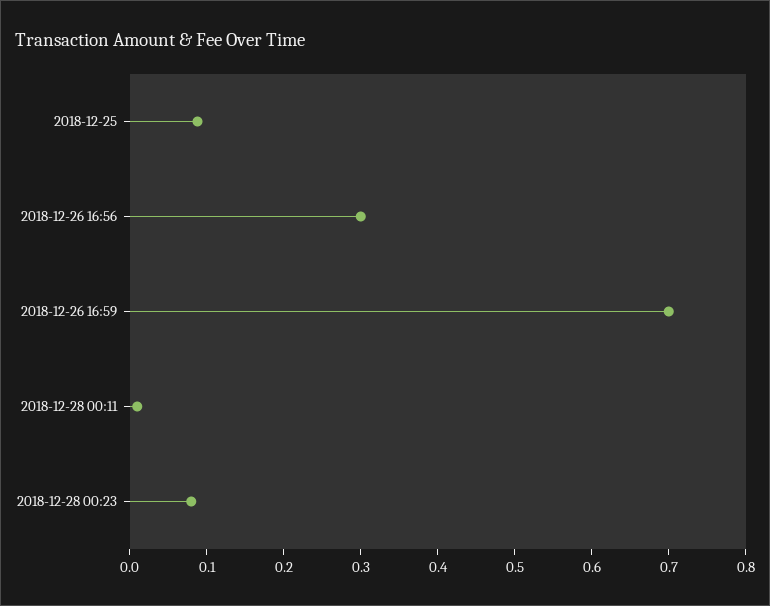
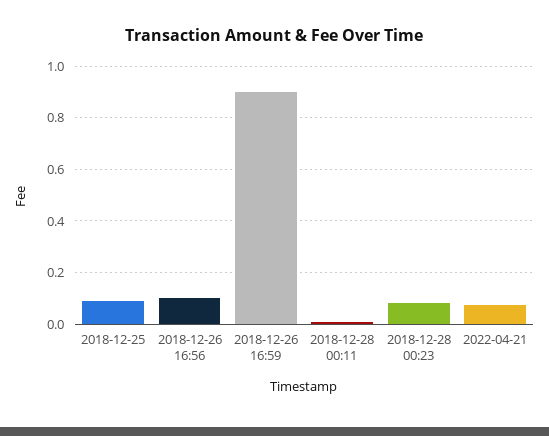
2018-12-26 16:56: 0.3 -> 0.1
2018-12-26 16:59: 0.7 -> 0.9
2022-04-21: none -> 0.075

